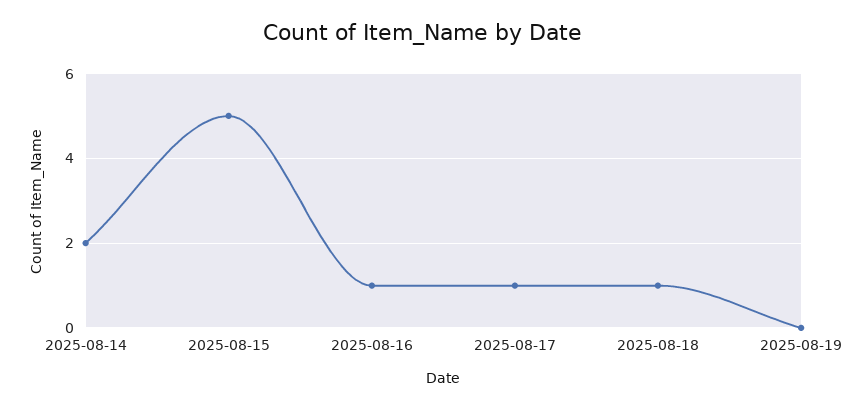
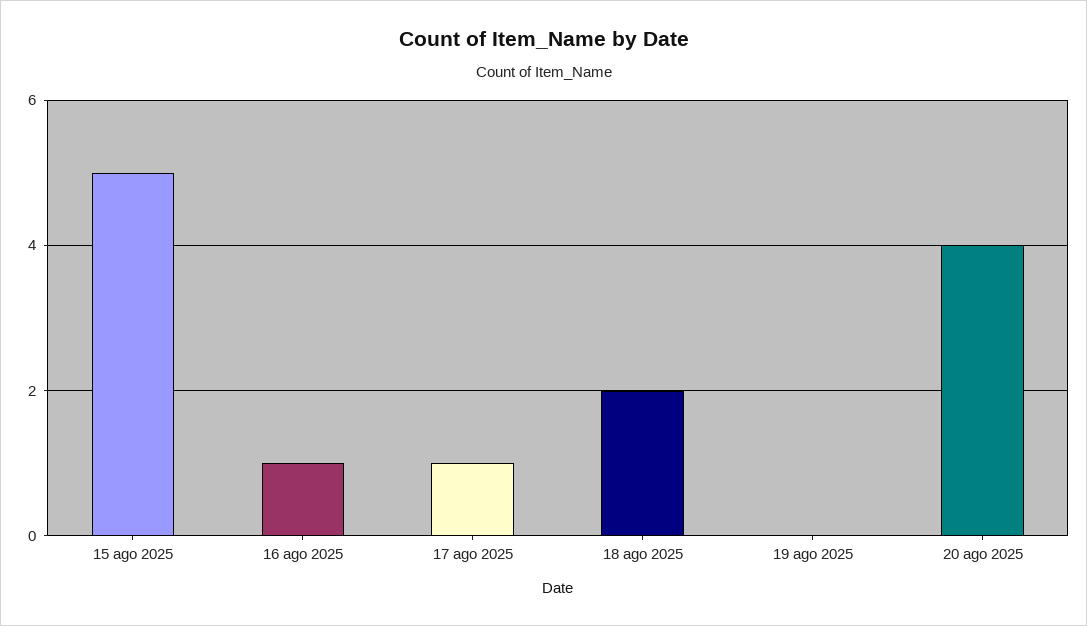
2025-08-14: 2 -> none
2025-08-18: 1 -> 2
20 ago 2025: none -> 4

